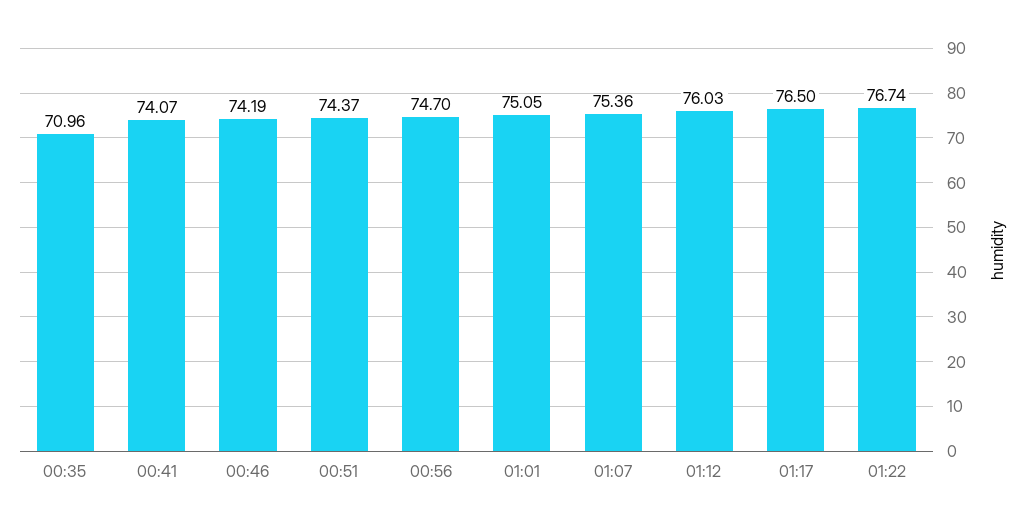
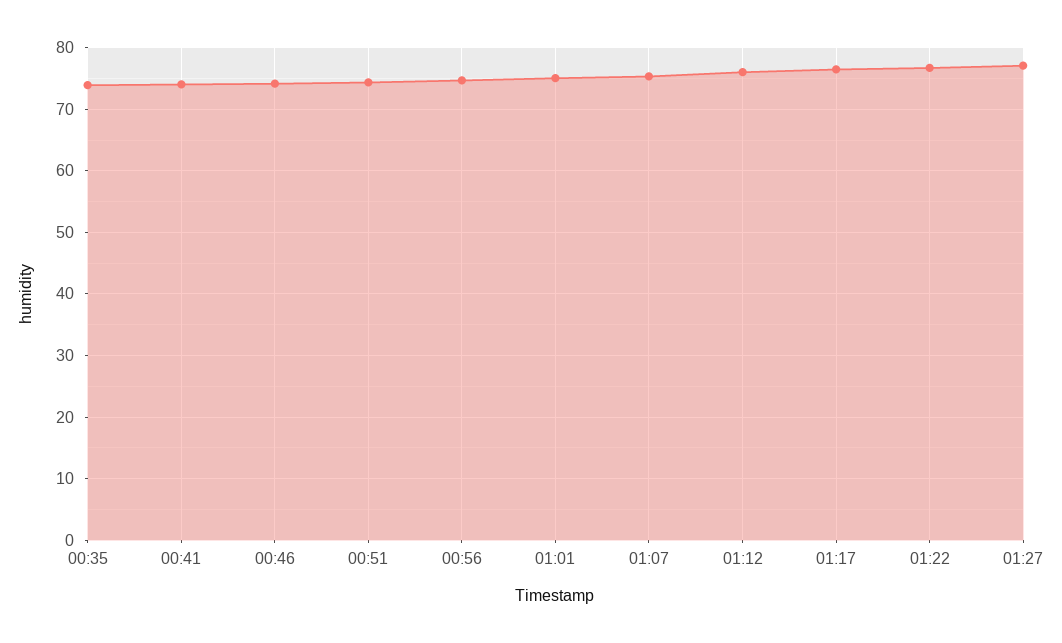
00:35: 70.96 -> 74
01:27: none -> 77

